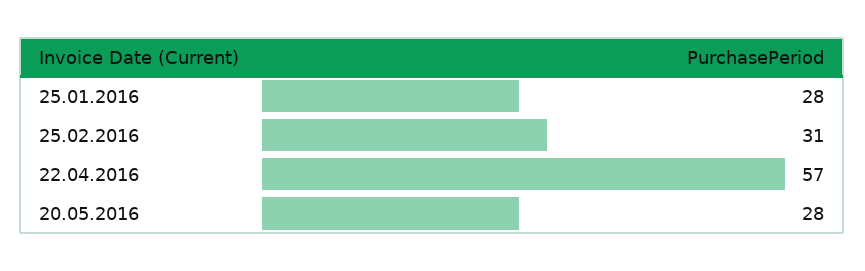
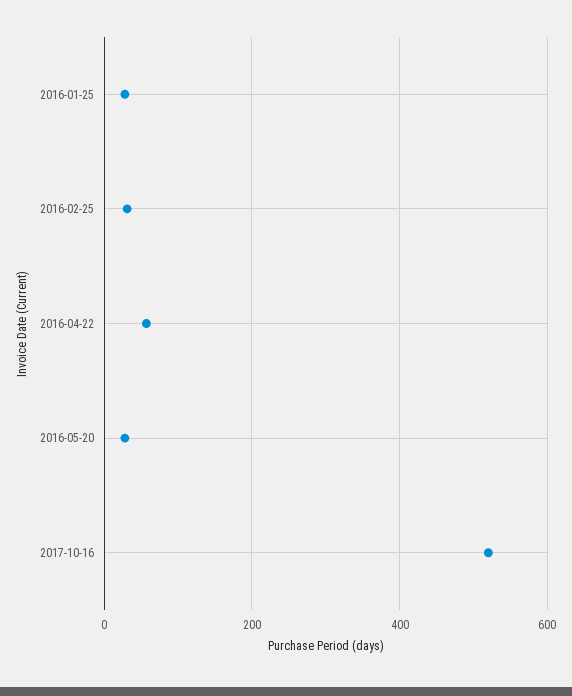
2017-10-16: none -> 520

